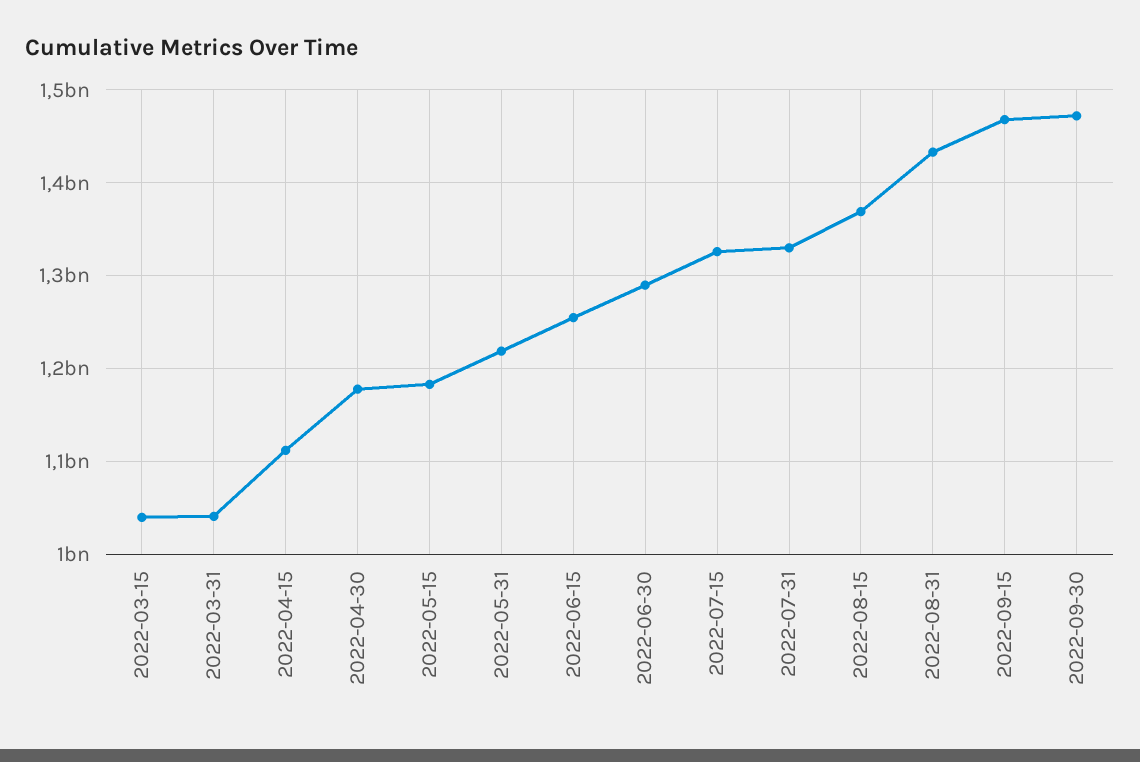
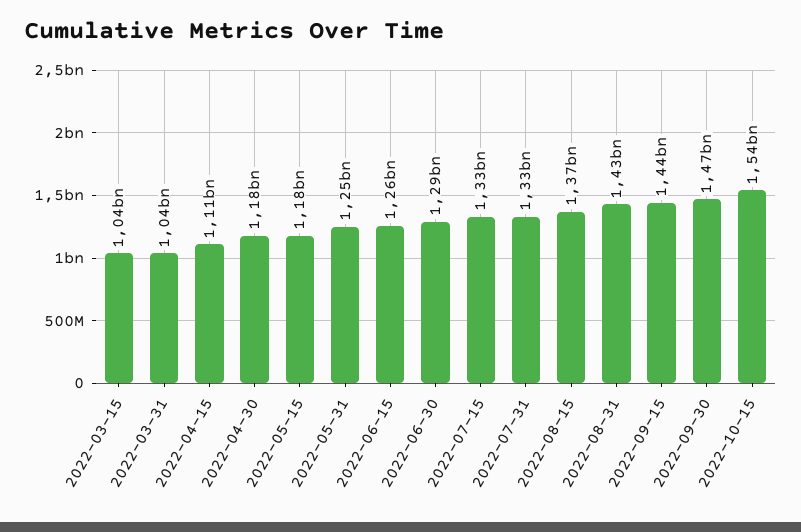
2022-05-31: 1220000000 -> 1250000000
2022-09-15: 1470000000 -> 1440000000
2022-10-15: none -> 1540000000

